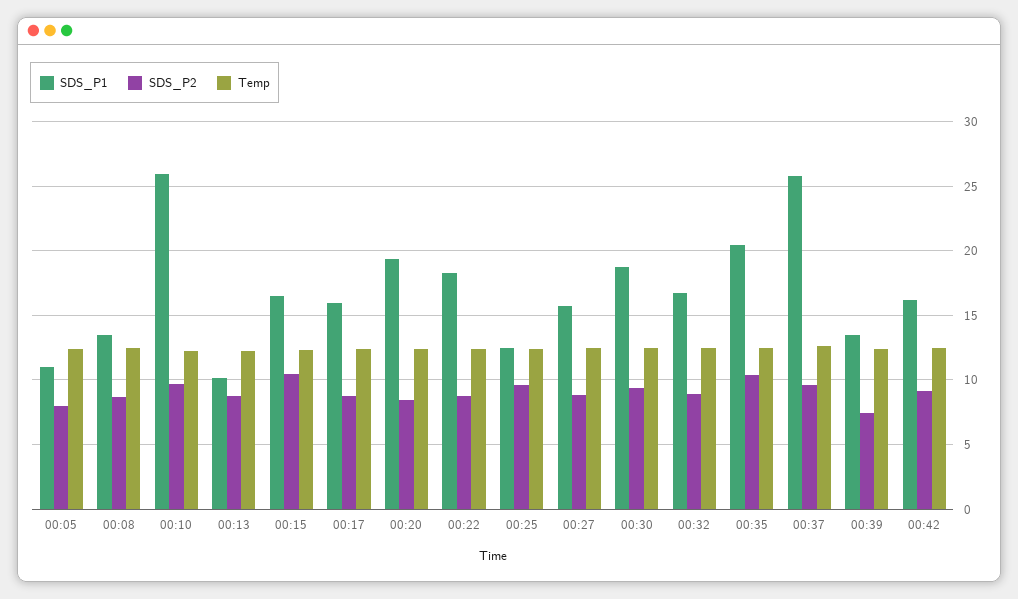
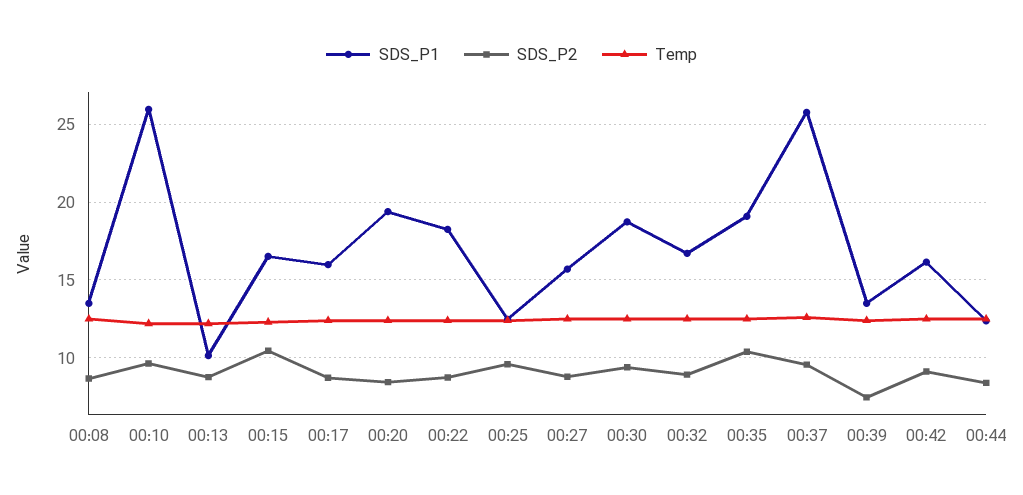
SDS_P1, 00:05: 11 -> none
SDS_P2, 00:05: 8 -> none
Temp, 00:05: 12.5 -> none
SDS_P1, 00:35: 20.5 -> 19
SDS_P1, 00:44: none -> 12.5
SDS_P2, 00:44: none -> 8.5
Temp, 00:44: none -> 12.5

